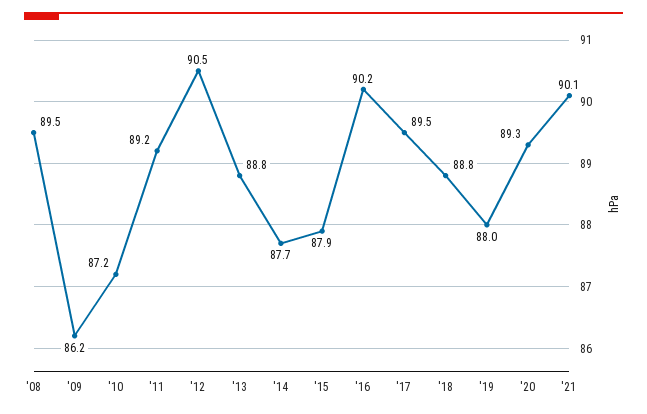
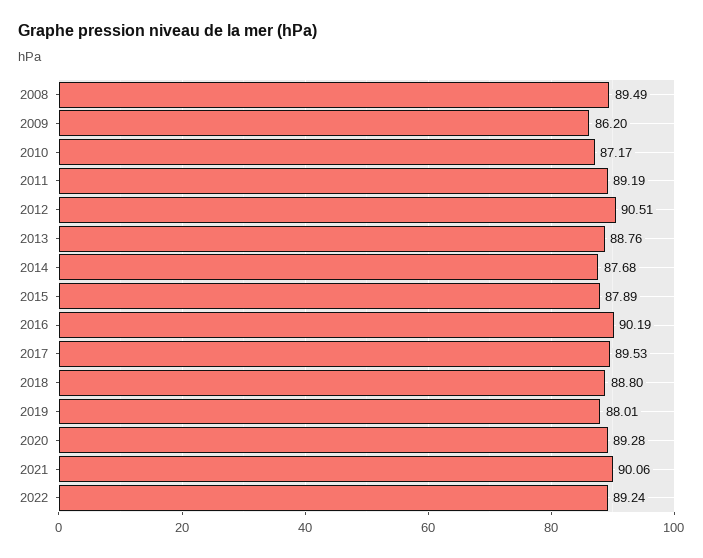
2022: none -> 89.24

